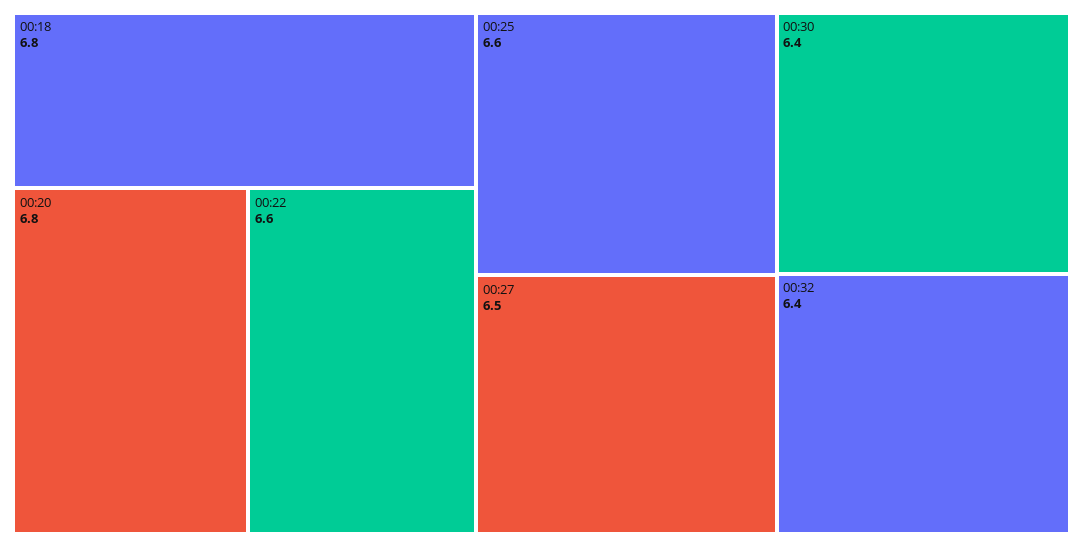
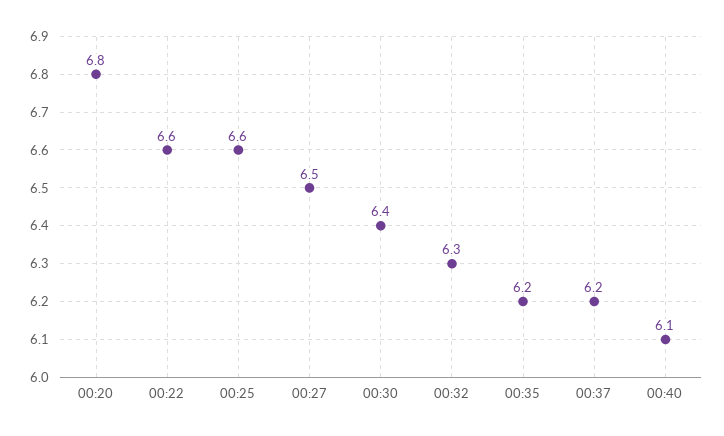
00:18: 6.8 -> none
00:32: 6.4 -> 6.3
00:35: none -> 6.2
00:37: none -> 6.2
00:40: none -> 6.1

